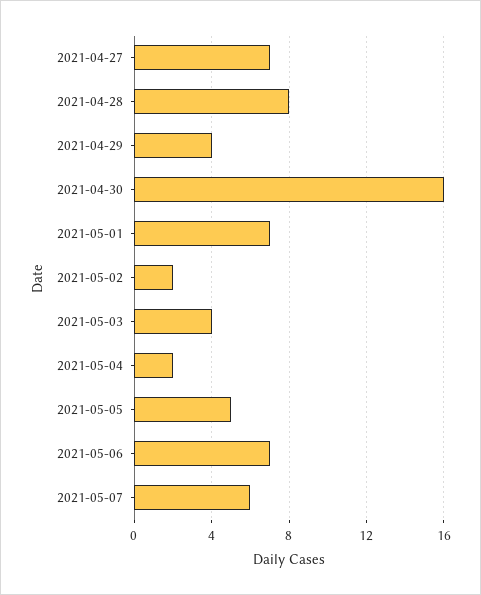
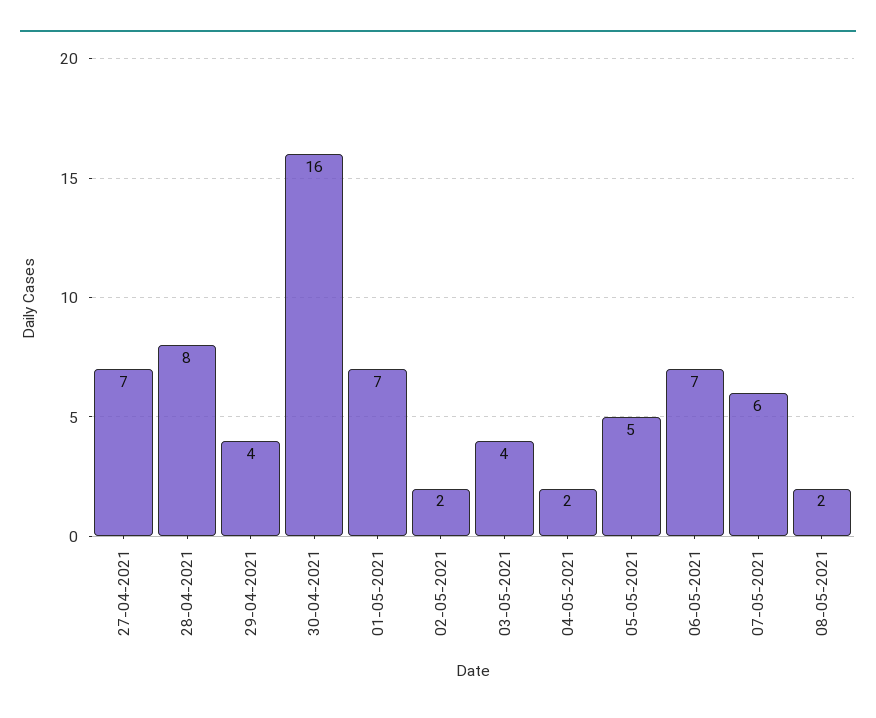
08-05-2021: none -> 2

